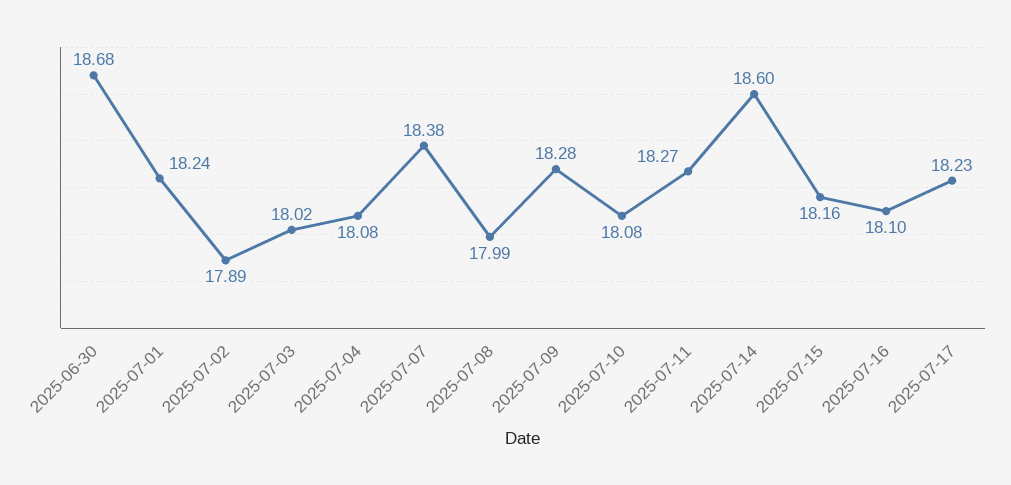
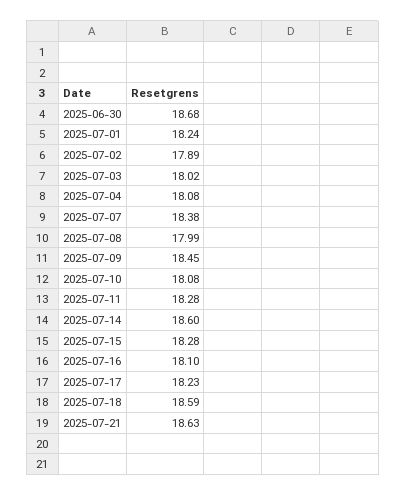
2025-07-09: 18.28 -> 18.45
2025-07-11: 18.27 -> 18.28
2025-07-15: 18.16 -> 18.28
2025-07-18: none -> 18.59
2025-07-21: none -> 18.63

